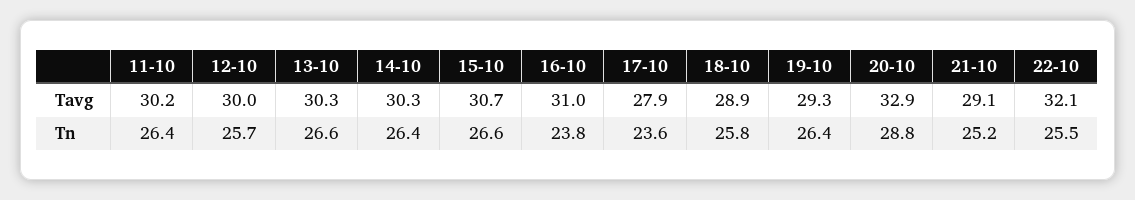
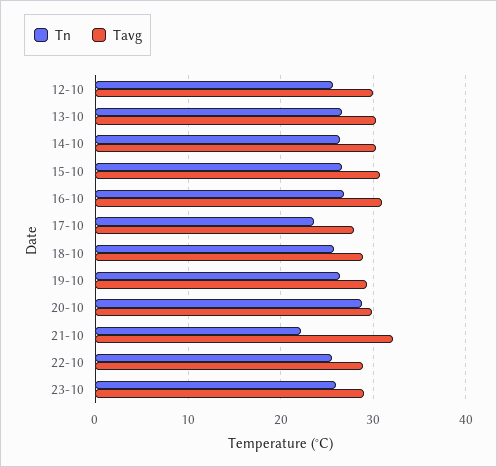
Tavg, 11-10: 30.2 -> none
Tavg, 20-10: 32.9 -> 30
Tavg, 21-10: 29.1 -> 32
Tavg, 22-10: 32.1 -> 29
Tn, 11-10: 26.4 -> none
Tn, 16-10: 23.8 -> 27
Tn, 21-10: 25.2 -> 22
Tn, 23-10: none -> 26
Tavg, 23-10: none -> 29

